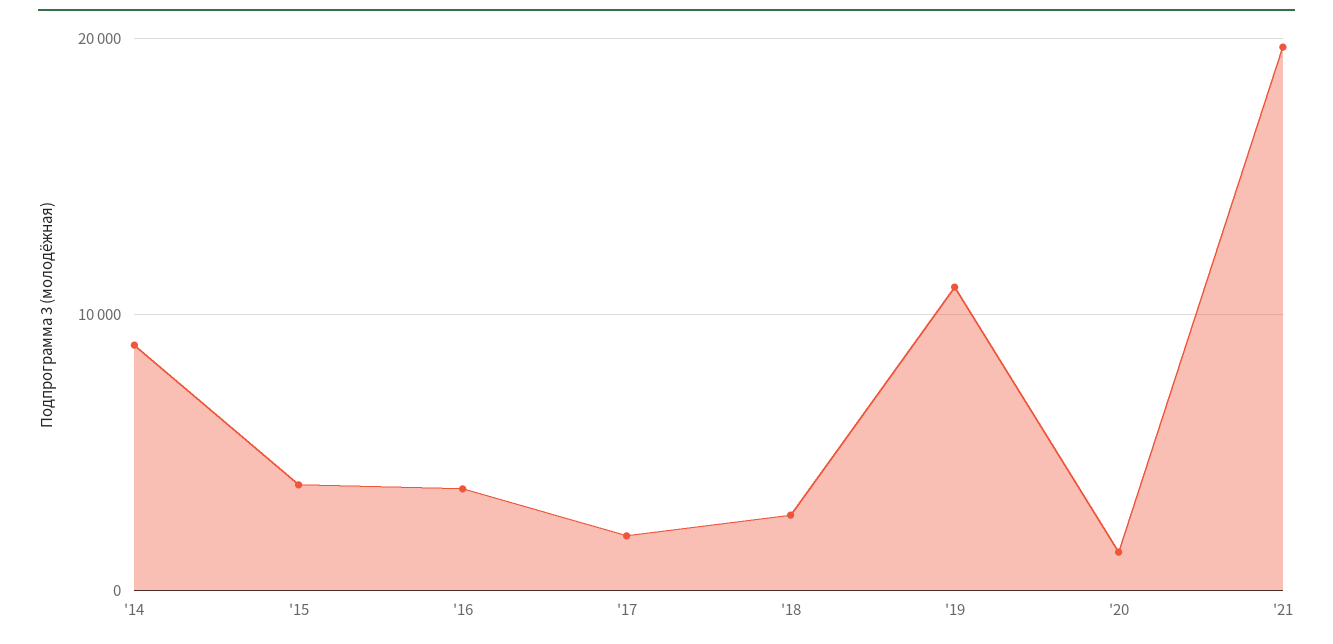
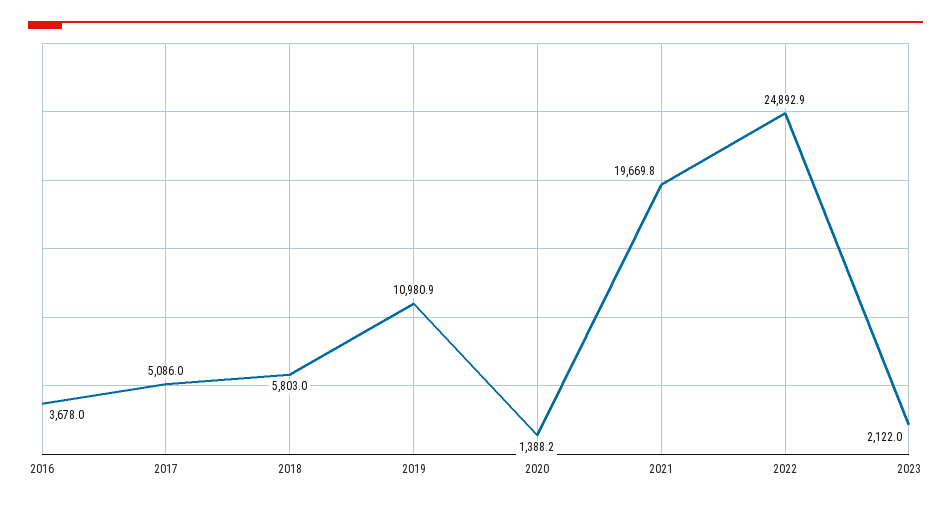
'14: 9000 -> none
'15: 4000 -> none
'17: 2000 -> 5086
'18: 3000 -> 5803
2022: none -> 24892.9
2023: none -> 2122

